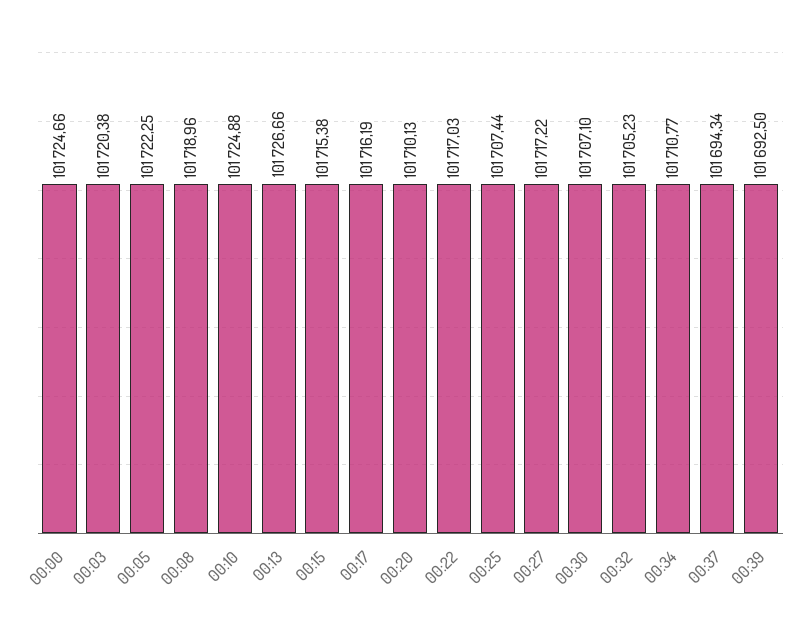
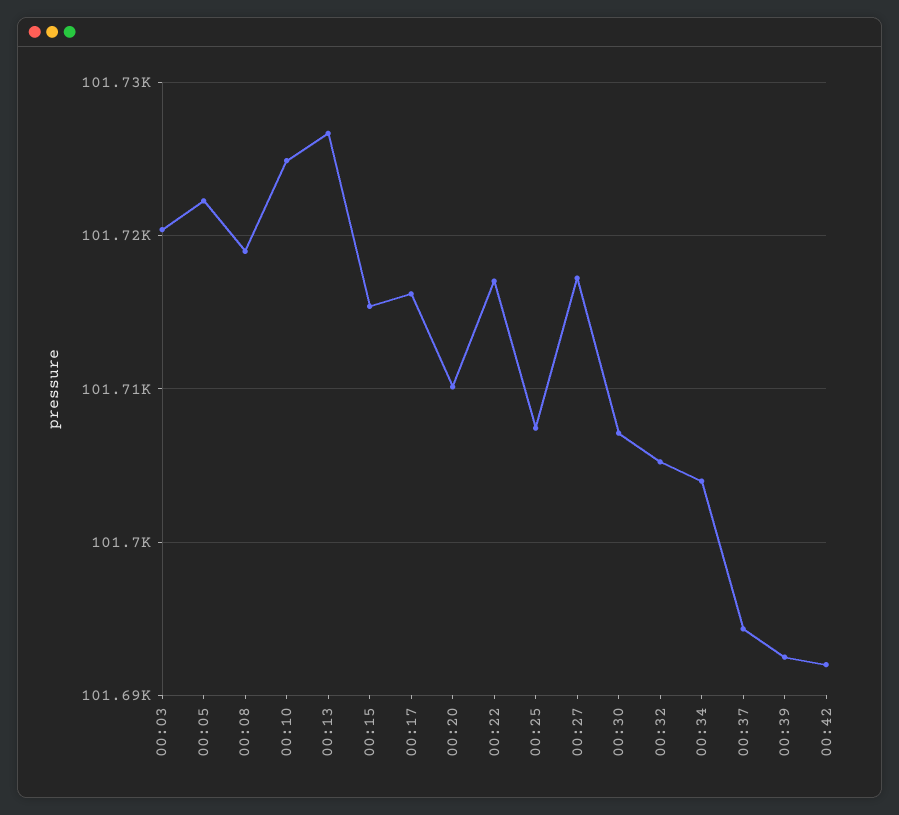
00:00: 101724.66 -> none
00:34: 101710.77 -> 101704
00:42: none -> 101692

